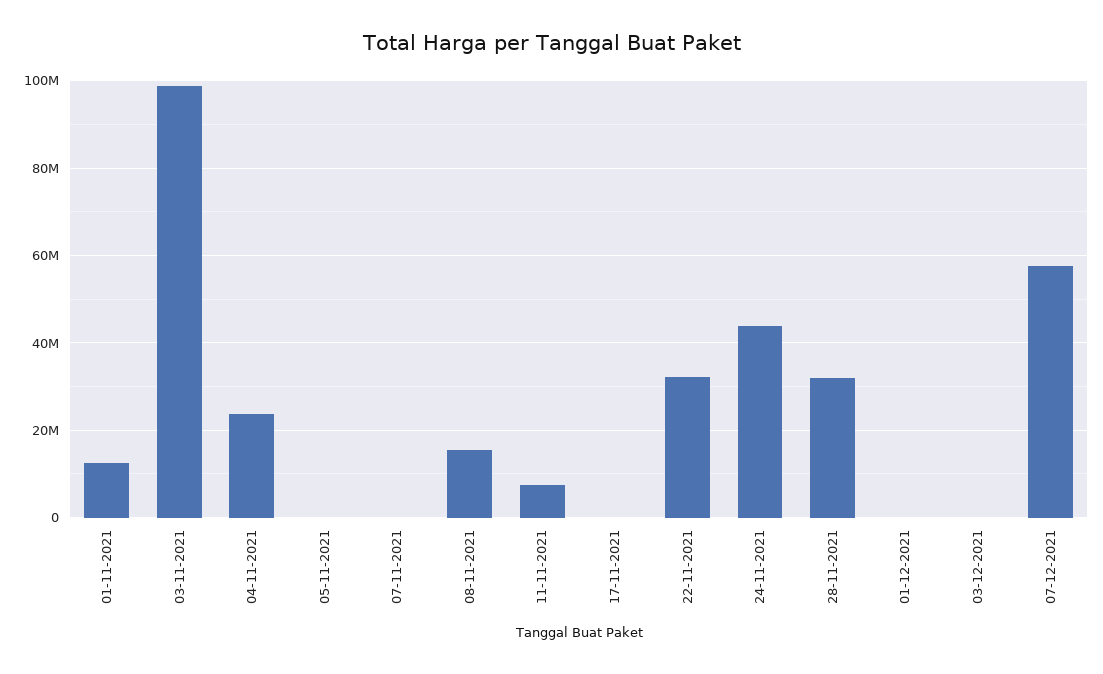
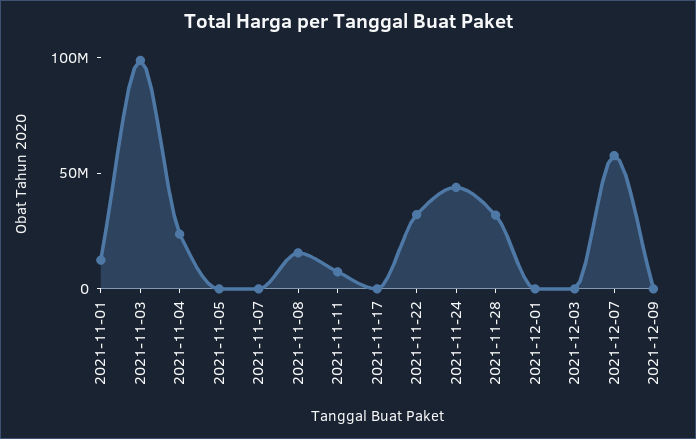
2021-12-09: none -> 0

